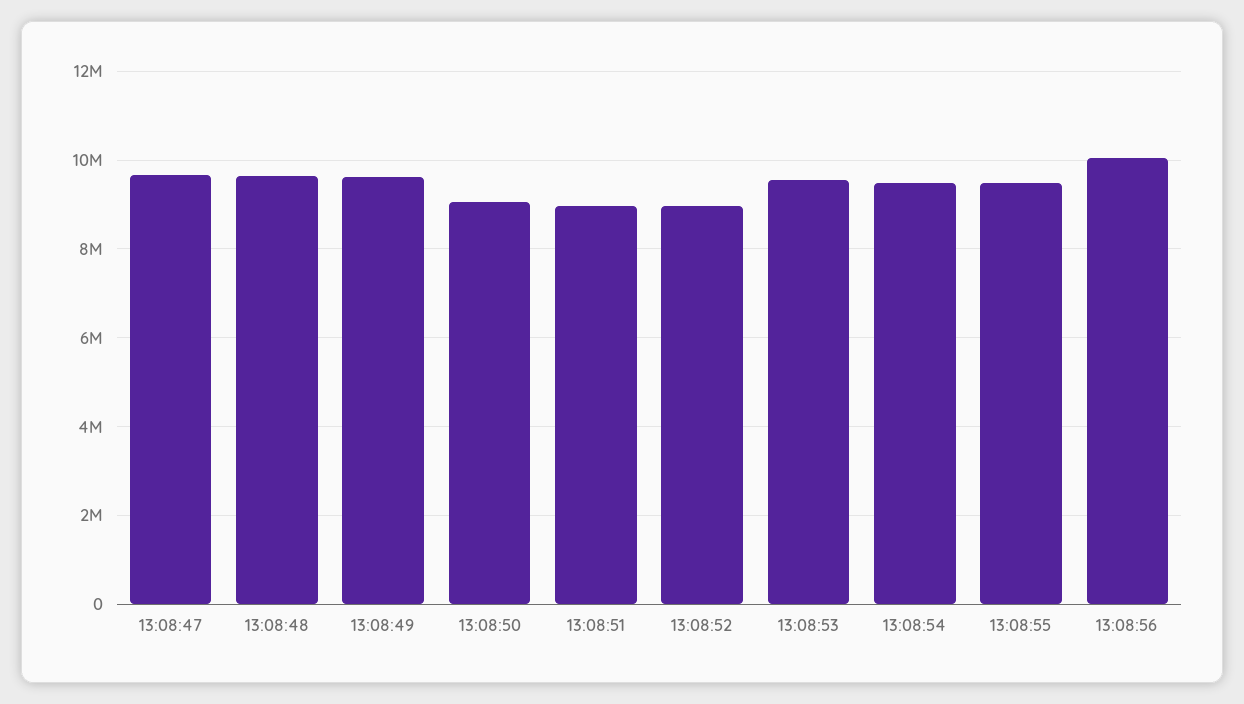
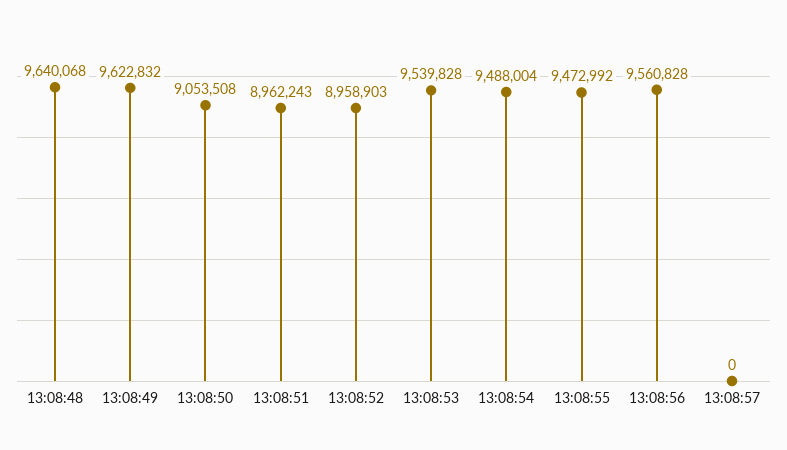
13:08:47: 9600000 -> none
13:08:56: 10000000 -> 9560828
13:08:57: none -> 0

